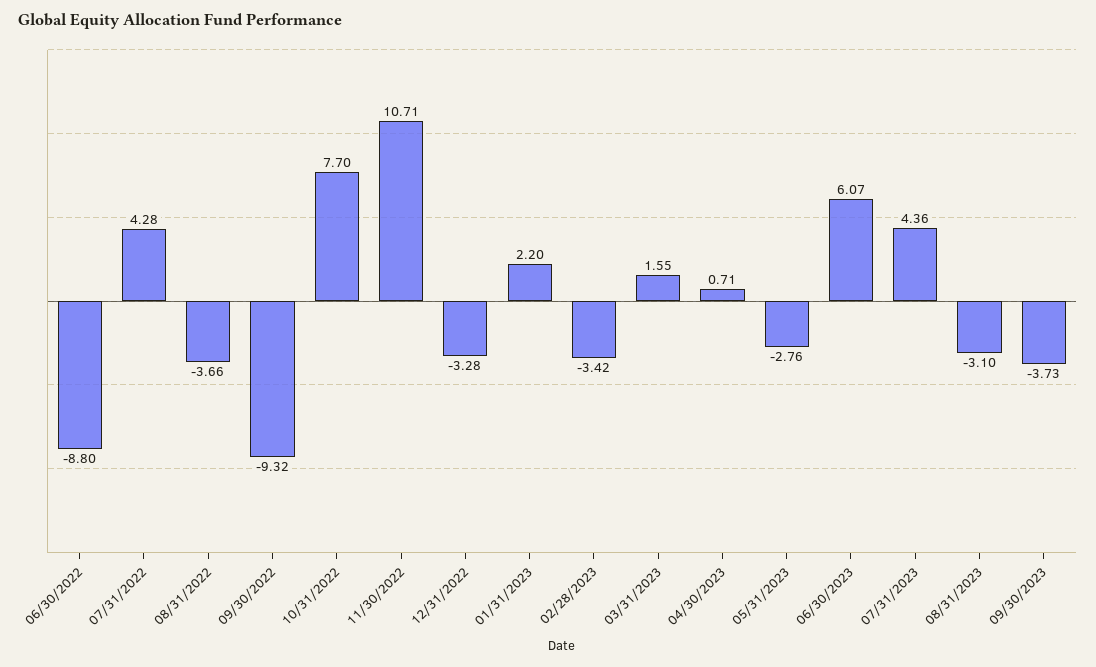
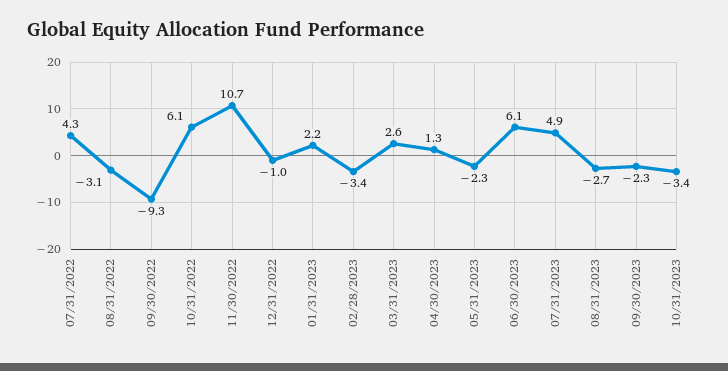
06/30/2022: -8.8 -> none
08/31/2022: -3.66 -> -3.1
10/31/2022: 7.7 -> 6.1
12/31/2022: -3.28 -> -1
03/31/2023: 1.55 -> 2.6
04/30/2023: 0.71 -> 1.3
05/31/2023: -2.76 -> -2.3
07/31/2023: 4.36 -> 4.9
08/31/2023: -3.1 -> -2.7
09/30/2023: -3.73 -> -2.3
10/31/2023: none -> -3.4

